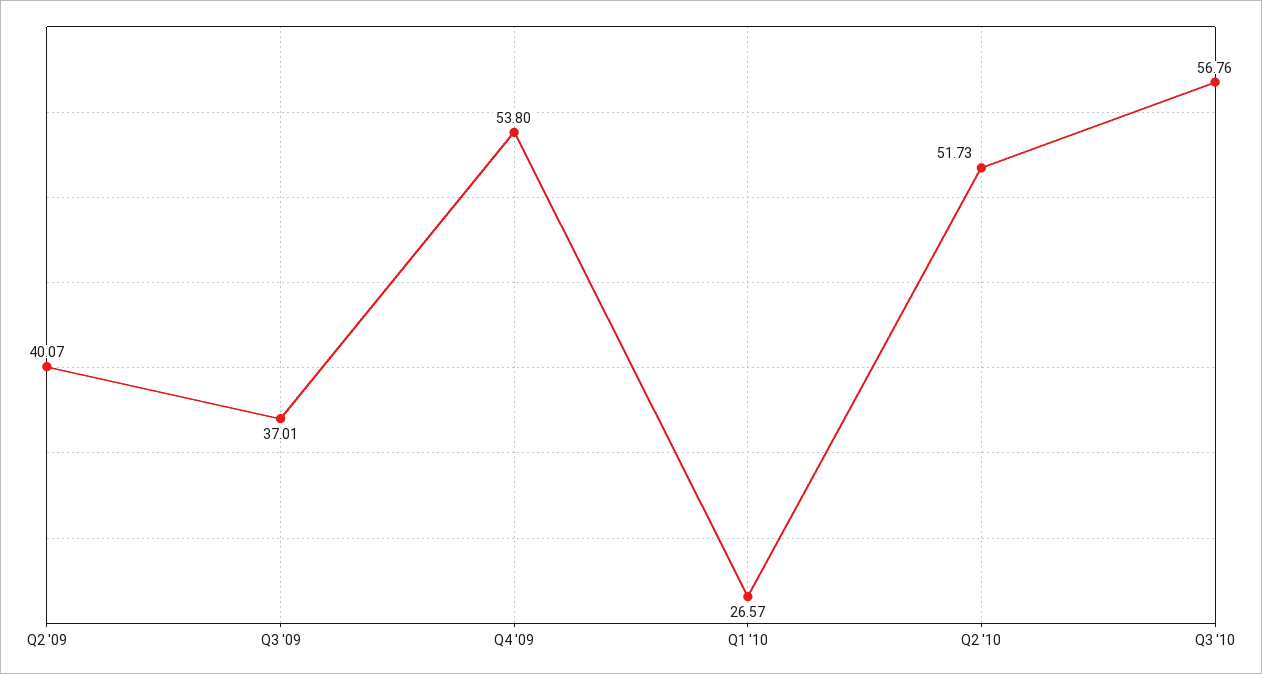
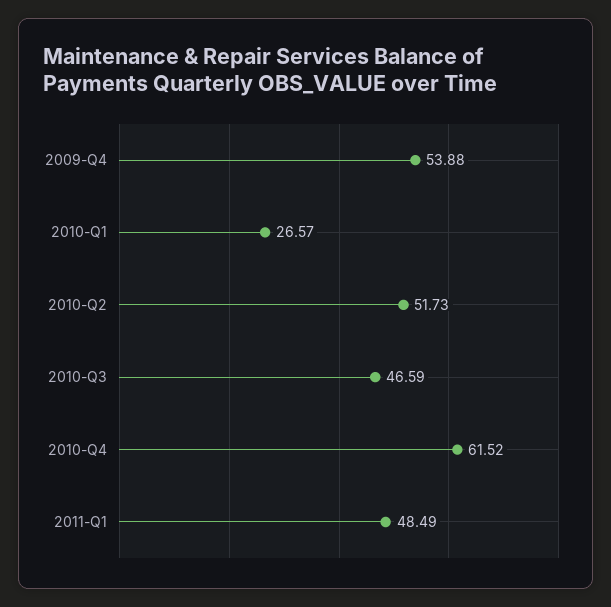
Q2 '09: 40.07 -> none
Q3 '09: 37.01 -> none
Q4 '09: 53.8 -> 53.88
Q3 '10: 56.76 -> 46.59
2010-Q4: none -> 61.52
2011-Q1: none -> 48.49

